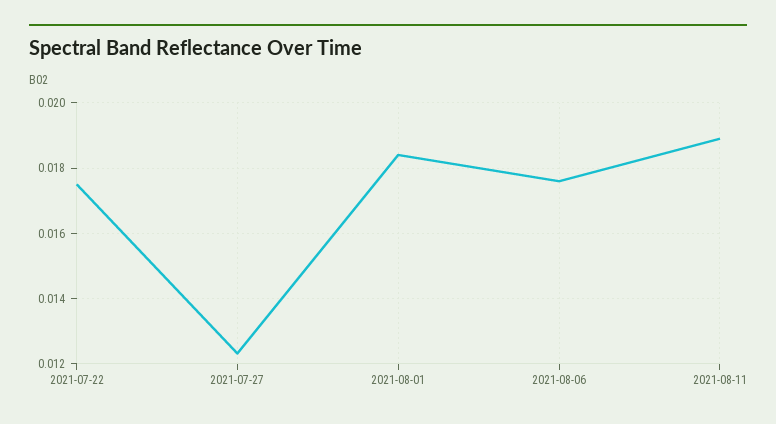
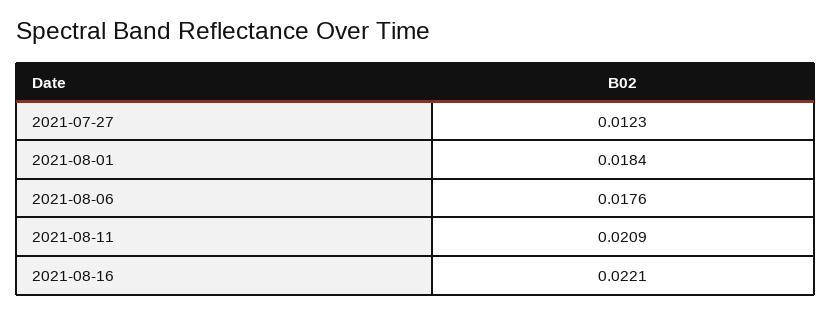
2021-07-22: 0.0175 -> none
2021-08-11: 0.019 -> 0.0209
2021-08-16: none -> 0.0221

